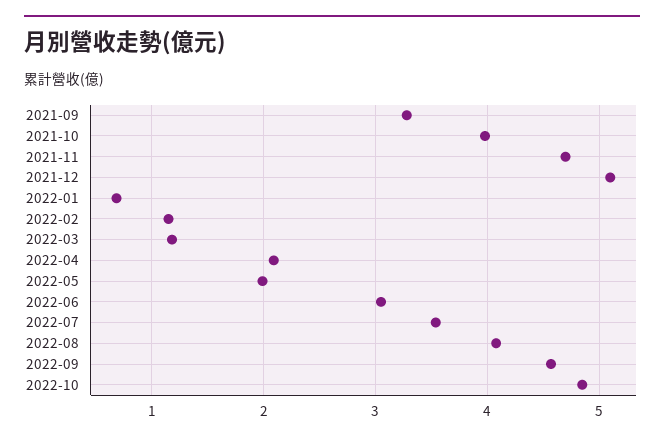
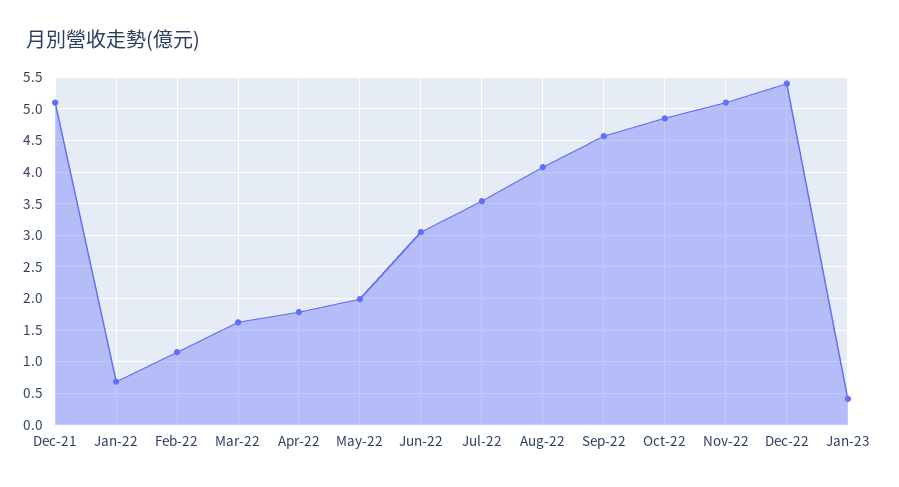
2021-09: 3.3 -> none
2021-10: 4 -> none
2021-11: 4.7 -> none
2022-03: 1.2 -> 1.6
2022-04: 2.1 -> 1.8
Nov-22: none -> 5.1
Dec-22: none -> 5.4
Jan-23: none -> 0.4

